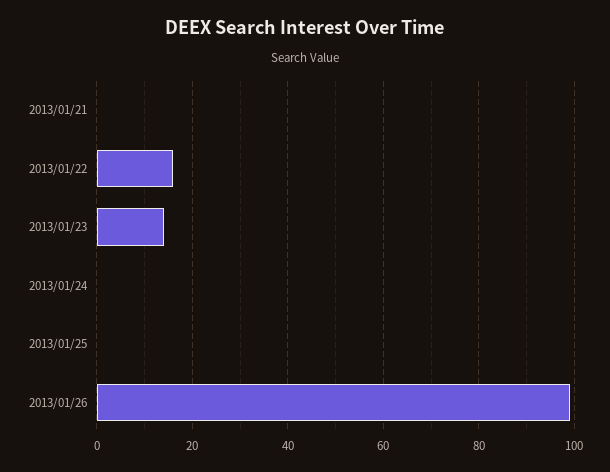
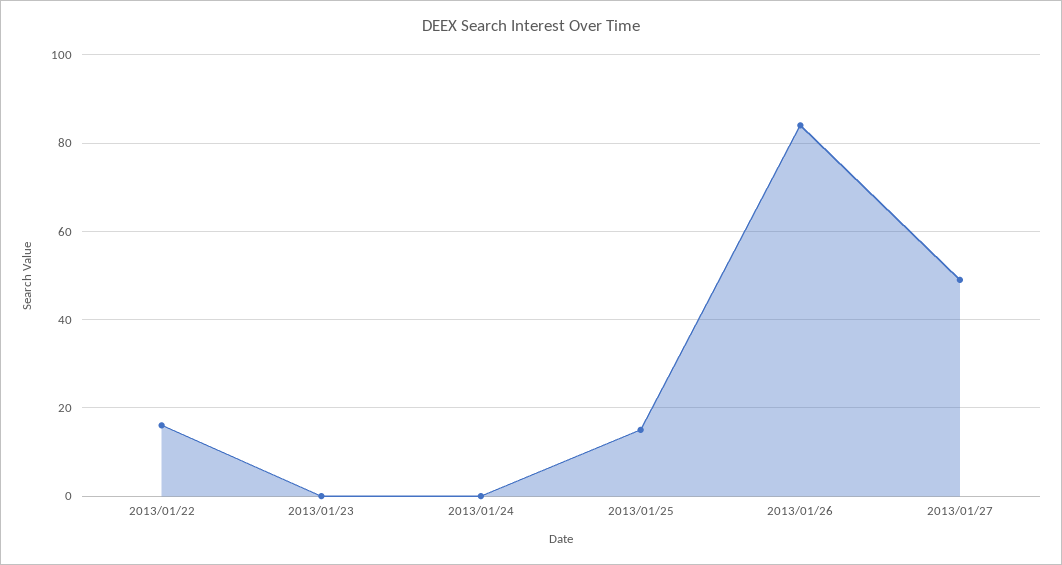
2013/01/21: 0 -> none
2013/01/23: 15 -> 0
2013/01/25: 0 -> 15
2013/01/26: 100 -> 85
2013/01/27: none -> 50

